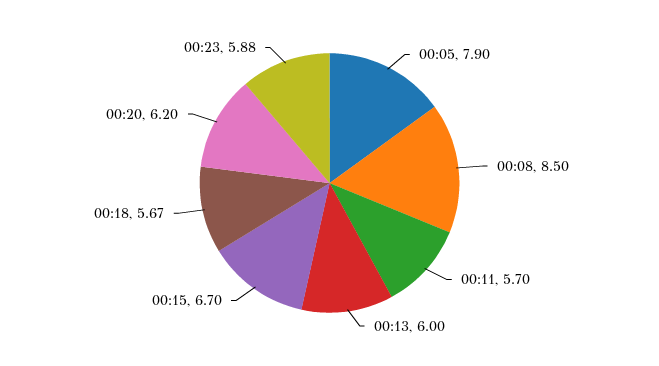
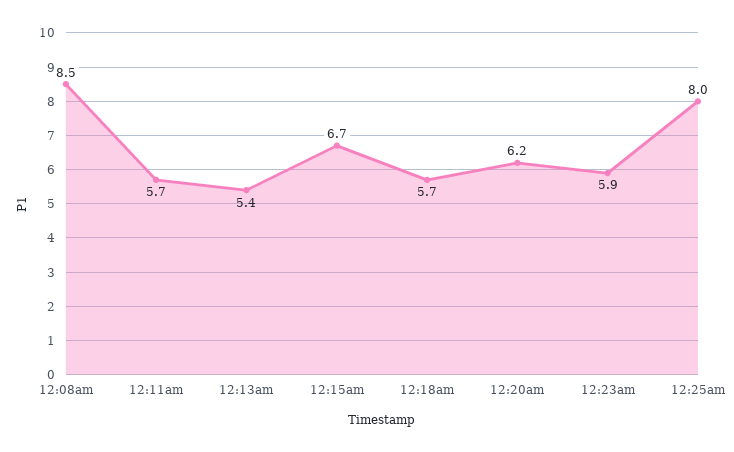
00:05: 7.9 -> none
00:13: 6 -> 5.4
12:25am: none -> 8

